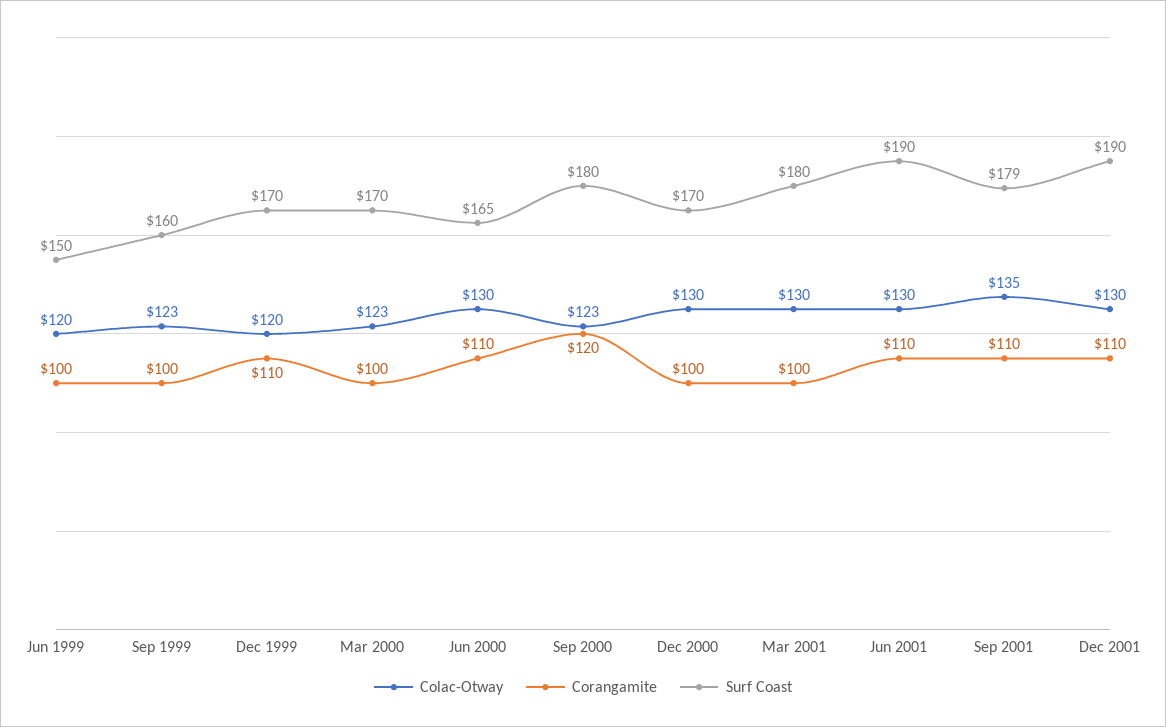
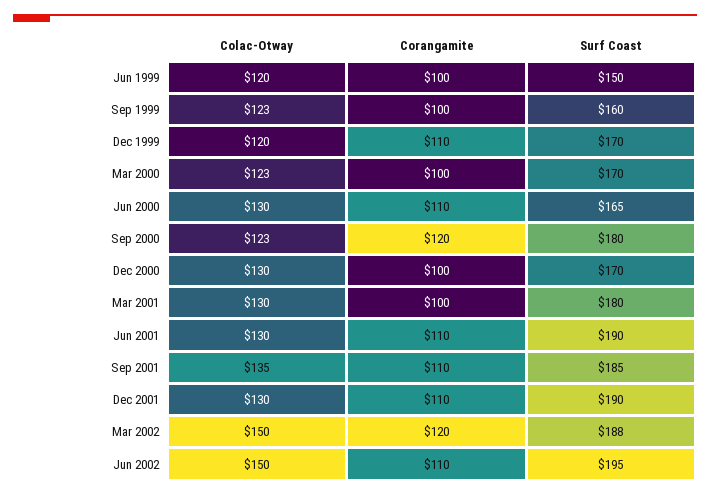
Surf Coast, Sep 2001: 179 -> 185
Colac-Otway, Mar 2002: none -> 150
Corangamite, Mar 2002: none -> 120
Surf Coast, Mar 2002: none -> 188
Colac-Otway, Jun 2002: none -> 150
Corangamite, Jun 2002: none -> 110
Surf Coast, Jun 2002: none -> 195

